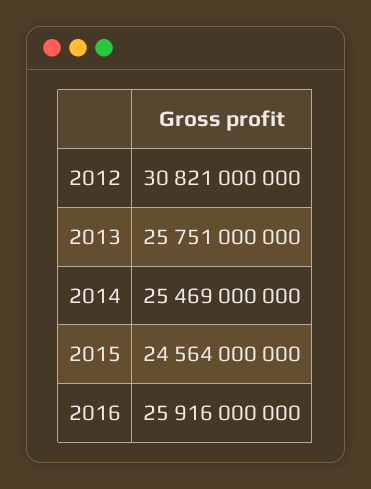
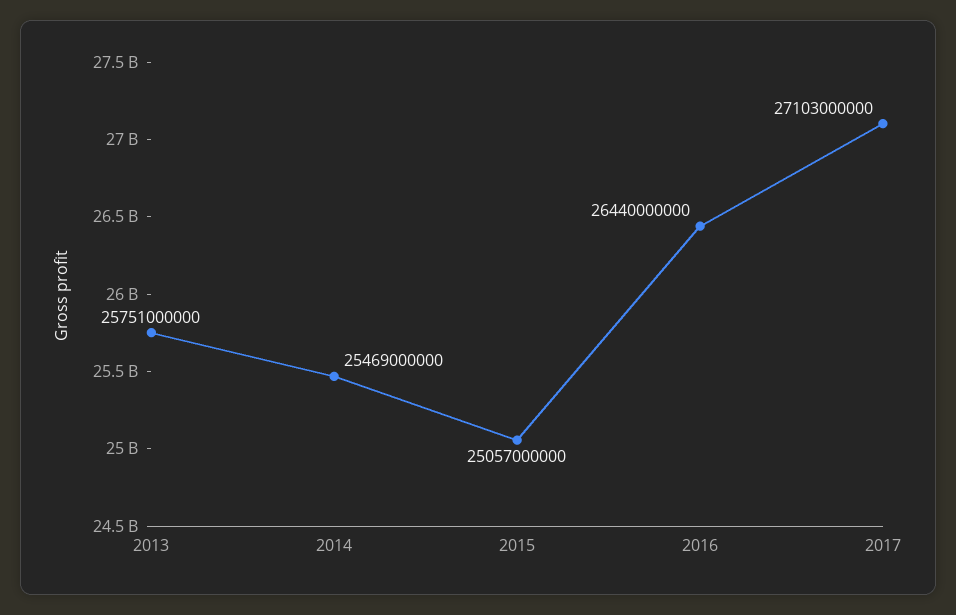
2012: 30821000000 -> none
2015: 24564000000 -> 25057000000
2016: 25916000000 -> 26440000000
2017: none -> 27103000000

